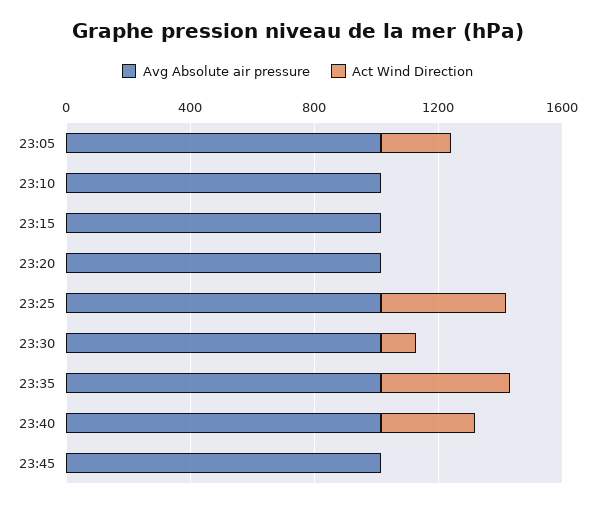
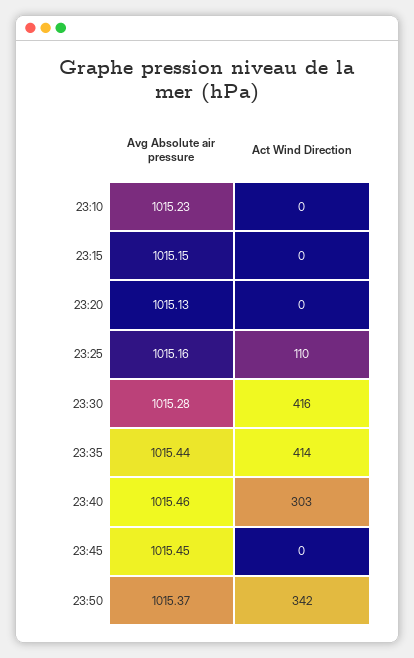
Avg Absolute air pressure, 23:05: 1000 -> none
Act Wind Direction, 23:05: 200 -> none
Act Wind Direction, 23:25: 400 -> 110
Act Wind Direction, 23:30: 100 -> 416
Avg Absolute air pressure, 23:50: none -> 1015.37
Act Wind Direction, 23:50: none -> 342

